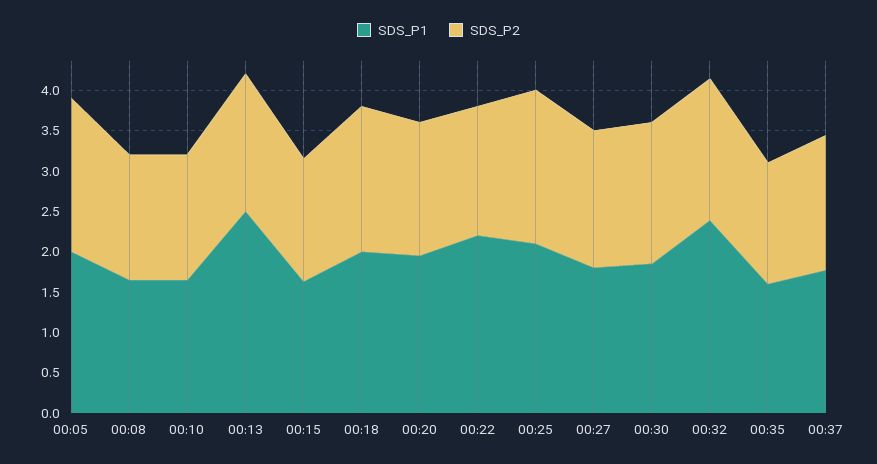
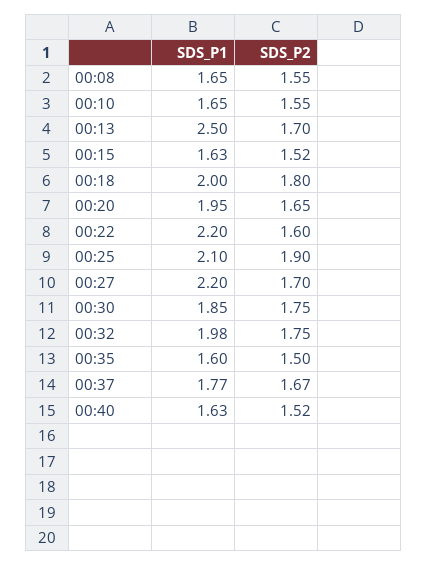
SDS_P1, 00:05: 2 -> none
SDS_P2, 00:05: 1.9 -> none
SDS_P1, 00:27: 1.8 -> 2.2
SDS_P1, 00:32: 2.4 -> 1.98
SDS_P1, 00:40: none -> 1.63
SDS_P2, 00:40: none -> 1.52

